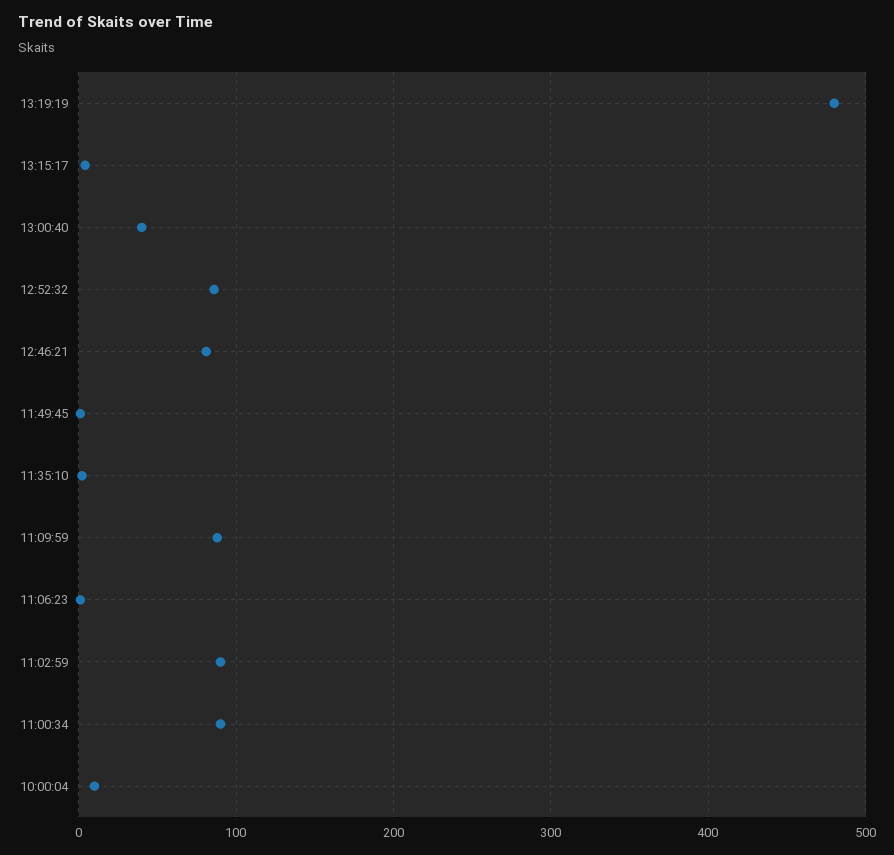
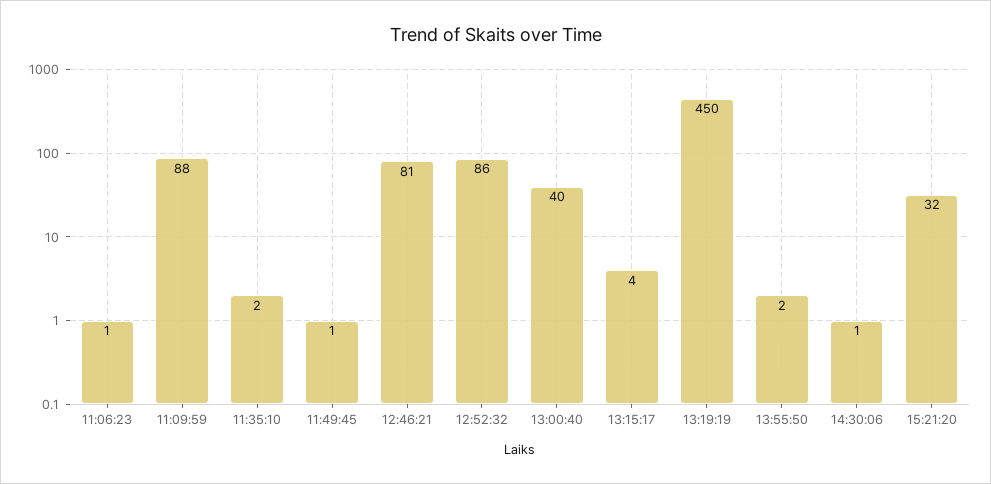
13:19:19: 480 -> 450
11:02:59: 90 -> none
11:00:34: 90 -> none
10:00:04: 10 -> none
13:55:50: none -> 2
14:30:06: none -> 1
15:21:20: none -> 32

